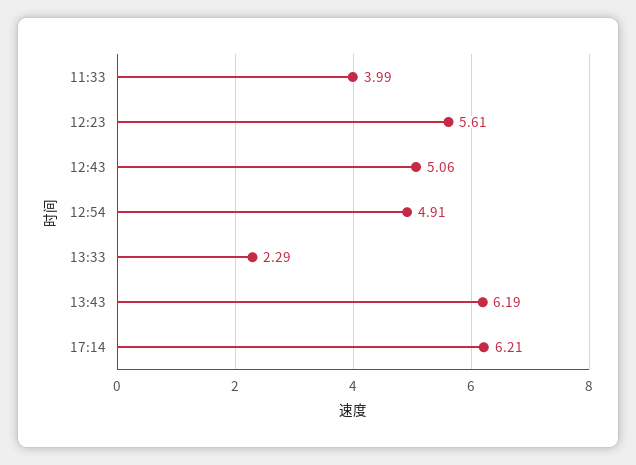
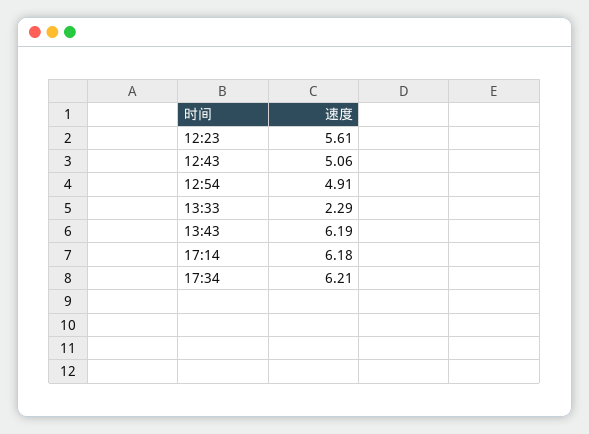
11:33: 3.99 -> none
17:14: 6.21 -> 6.18
17:34: none -> 6.21

